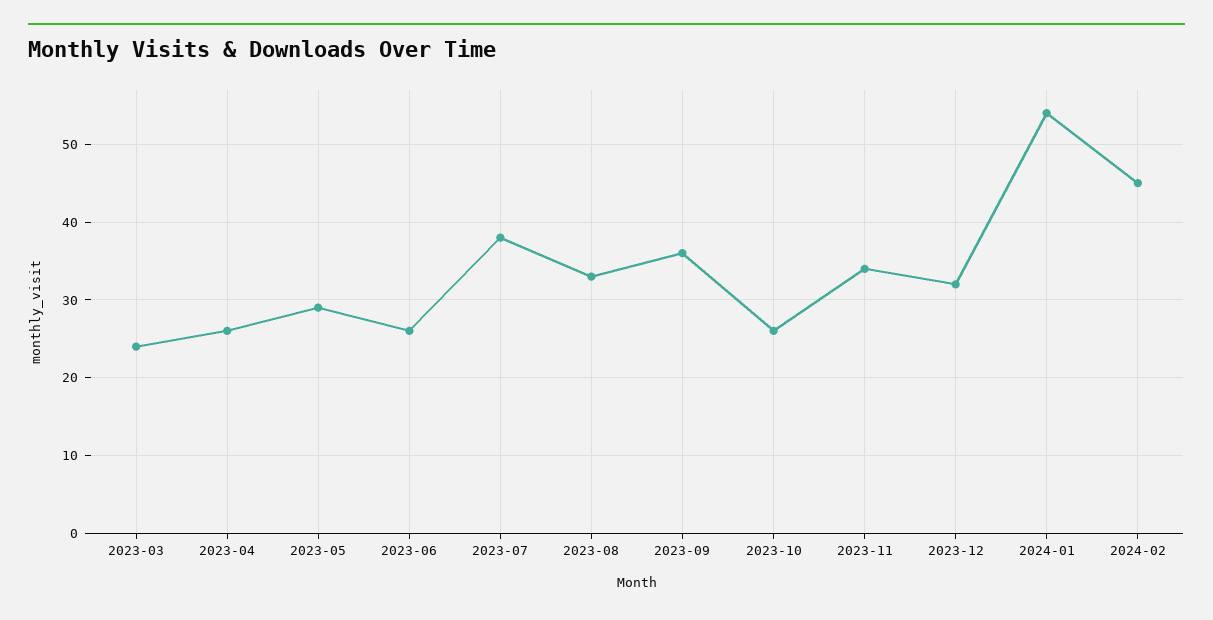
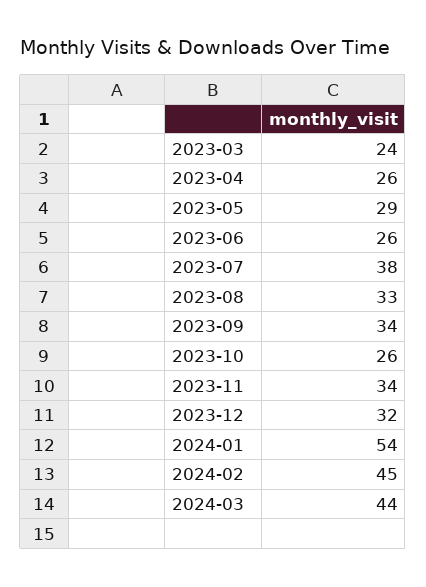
2023-09: 36 -> 34
2024-03: none -> 44

